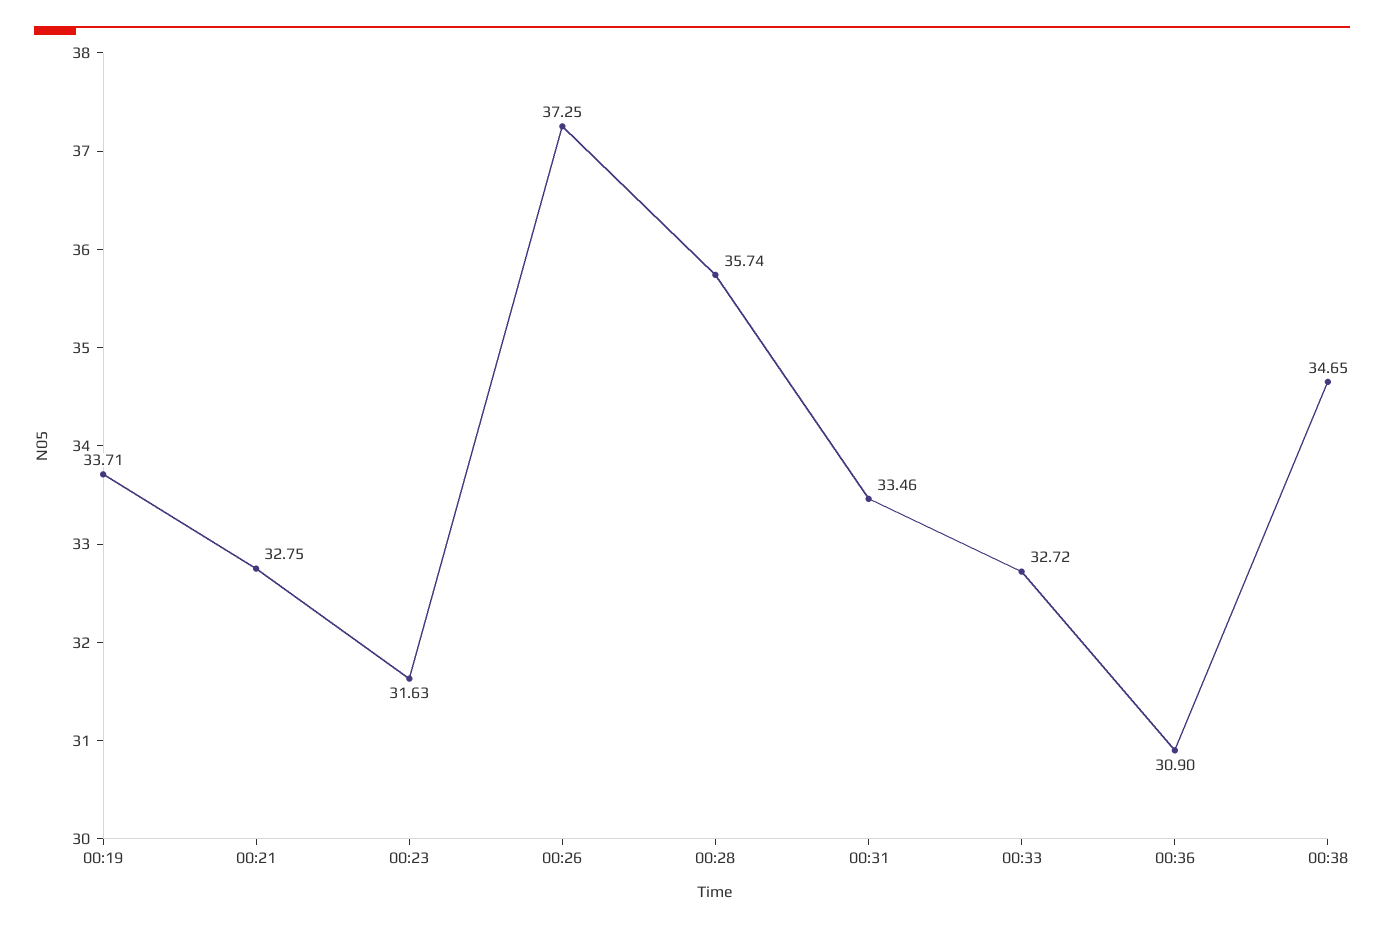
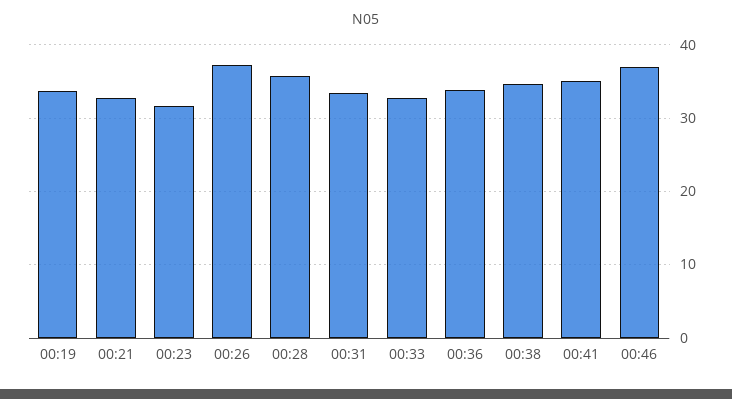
00:36: 30.9 -> 34
00:41: none -> 35
00:46: none -> 37

